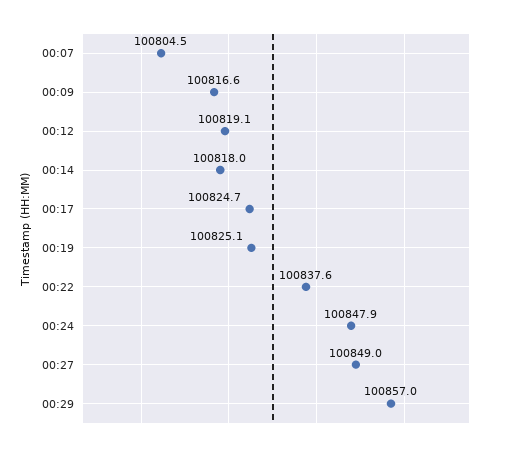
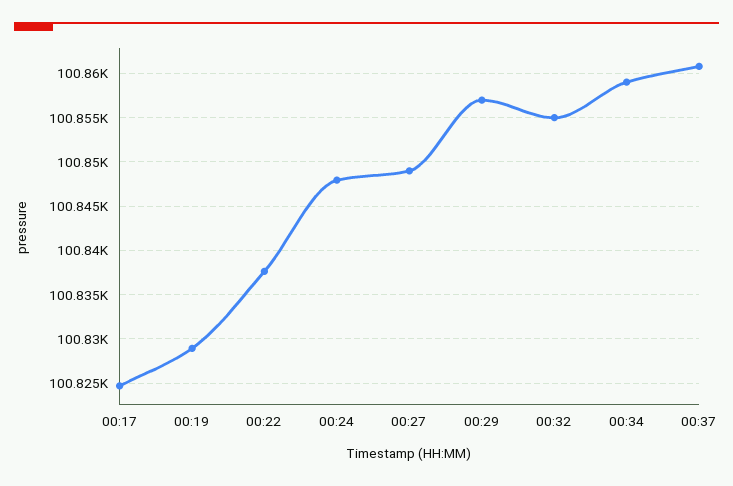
00:07: 100804.5 -> none
00:09: 100816.6 -> none
00:12: 100819.1 -> none
00:14: 100818 -> none
00:19: 100825.1 -> 100829
00:32: none -> 100855
00:34: none -> 100859
00:37: none -> 100861

